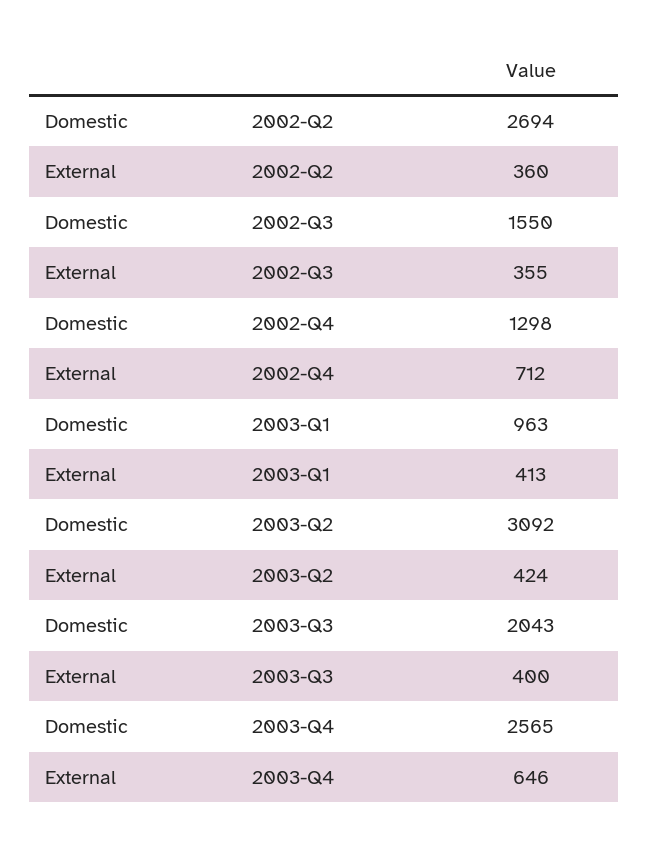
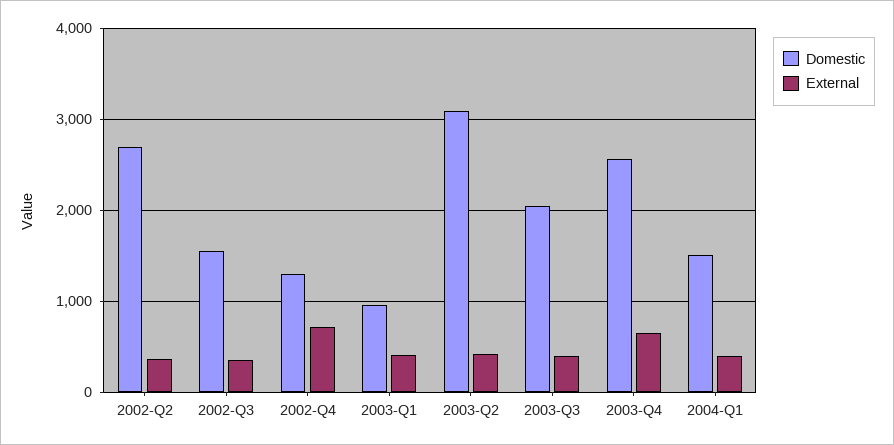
Domestic, 2004-Q1: none -> 1500
External, 2004-Q1: none -> 400

